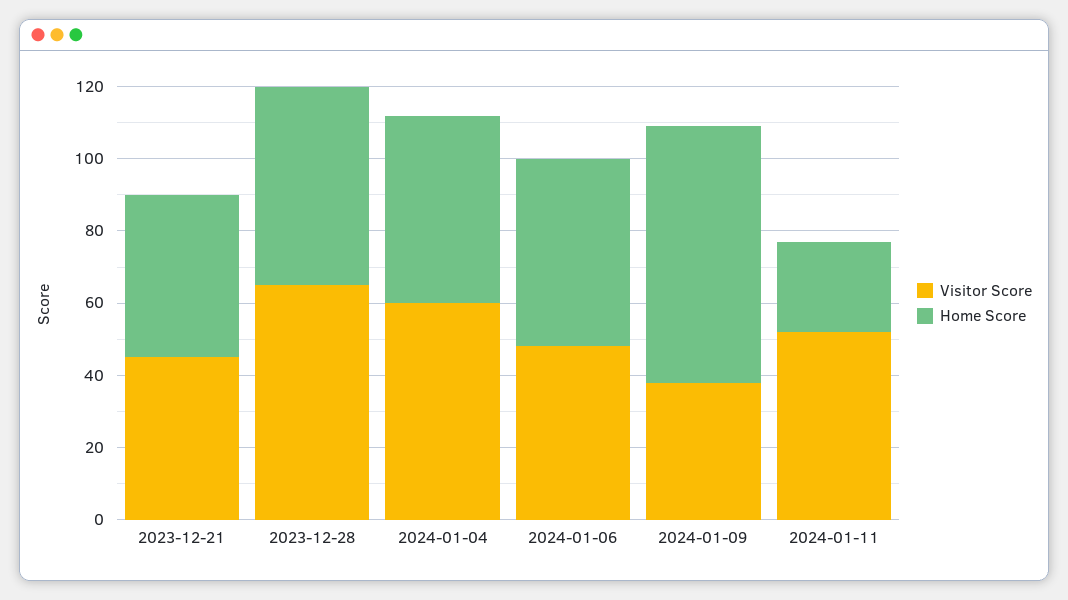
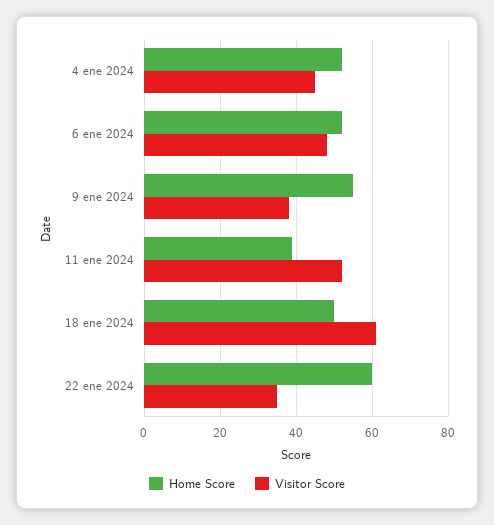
Visitor Score, 2023-12-21: 45 -> none
Home Score, 2023-12-21: 45 -> none
Visitor Score, 2023-12-28: 65 -> none
Home Score, 2023-12-28: 55 -> none
Visitor Score, 2024-01-04: 60 -> 45
Home Score, 2024-01-09: 70 -> 55
Home Score, 2024-01-11: 25 -> 40
Home Score, 18 ene 2024: none -> 50
Visitor Score, 18 ene 2024: none -> 60
Home Score, 22 ene 2024: none -> 60
Visitor Score, 22 ene 2024: none -> 35

